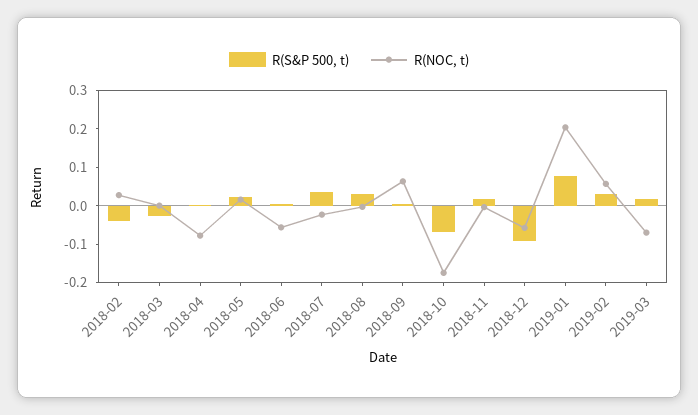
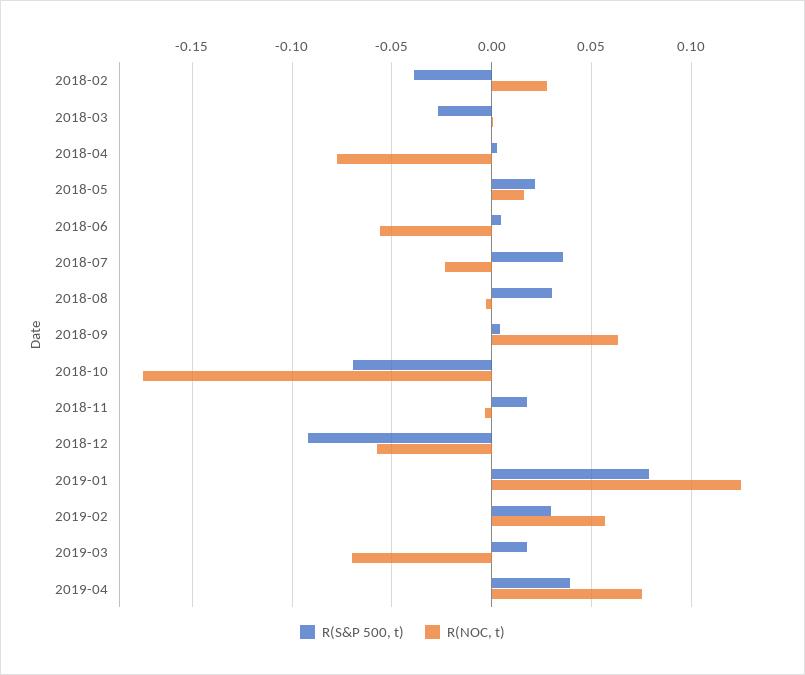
R(NOC, t), 2019-01: 0.2 -> 0.125
R(S&P 500, t), 2019-04: none -> 0.04
R(NOC, t), 2019-04: none -> 0.075

